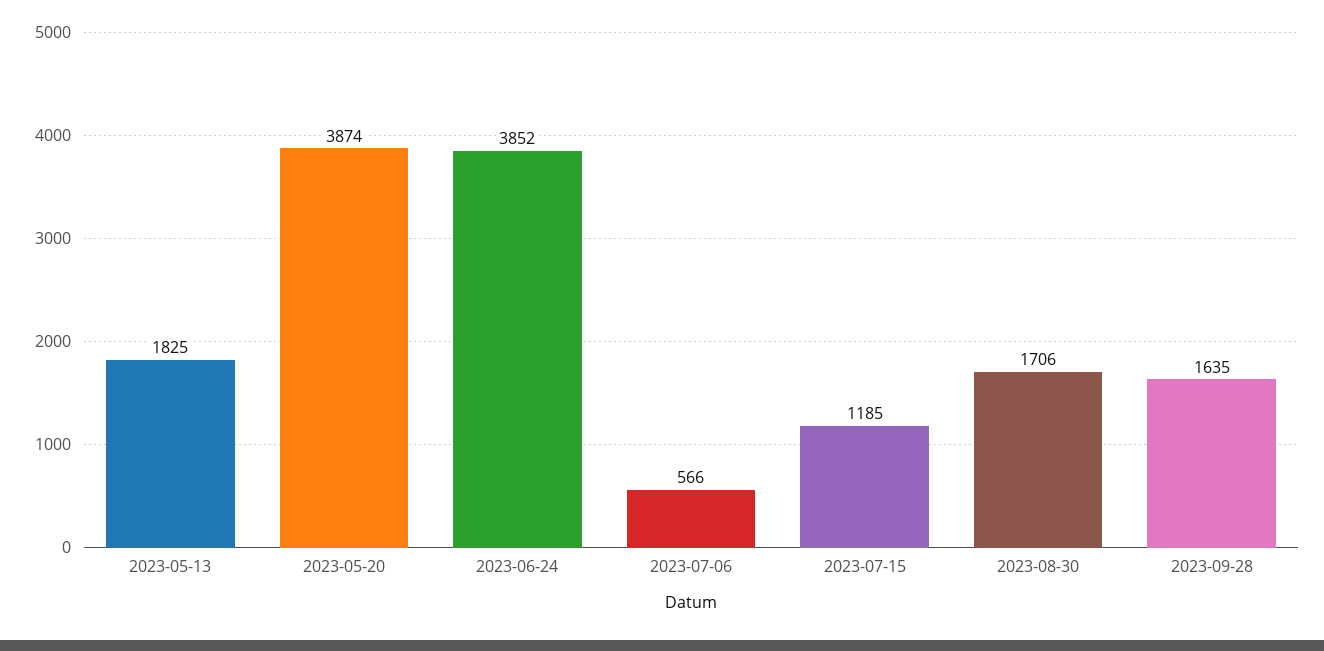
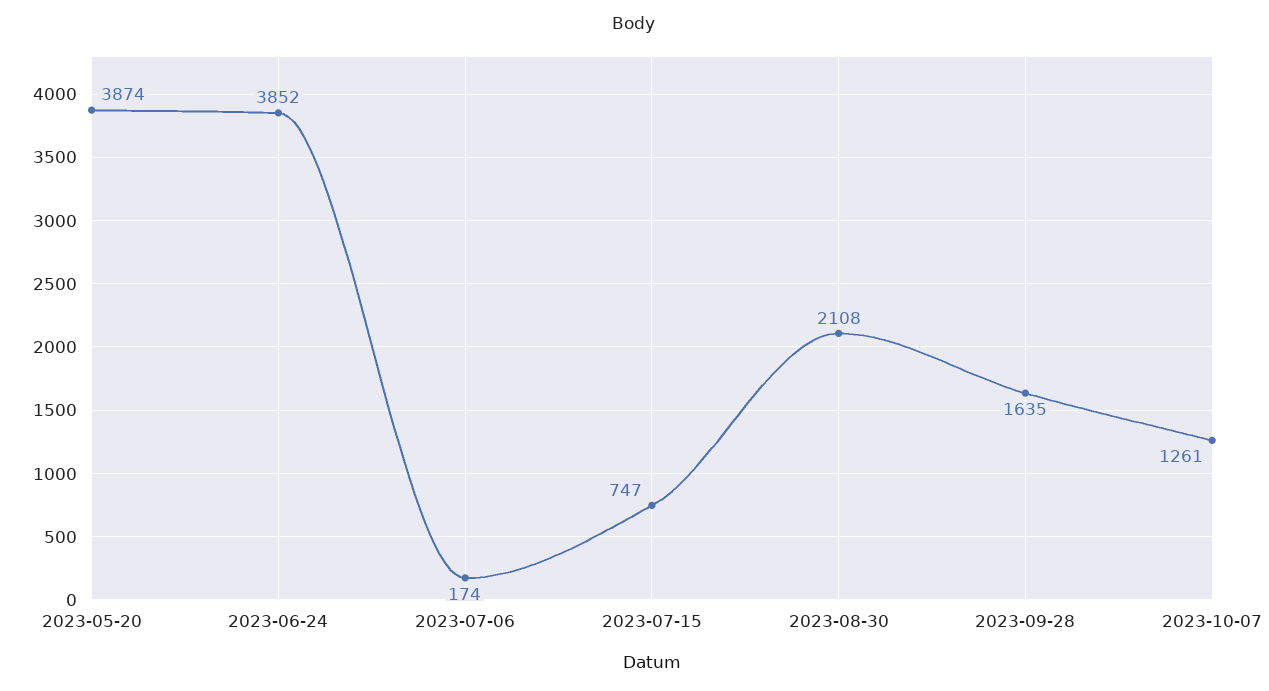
2023-05-13: 1825 -> none
2023-07-06: 566 -> 174
2023-07-15: 1185 -> 747
2023-08-30: 1706 -> 2108
2023-10-07: none -> 1261

